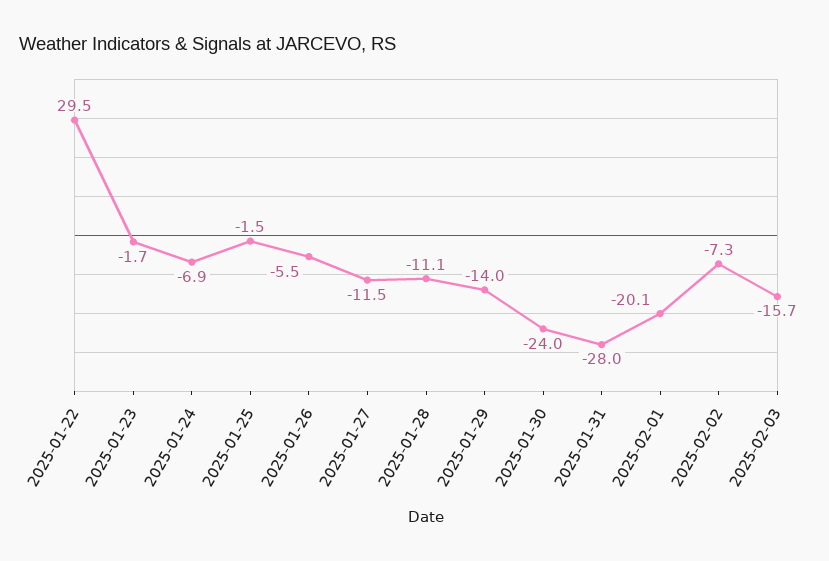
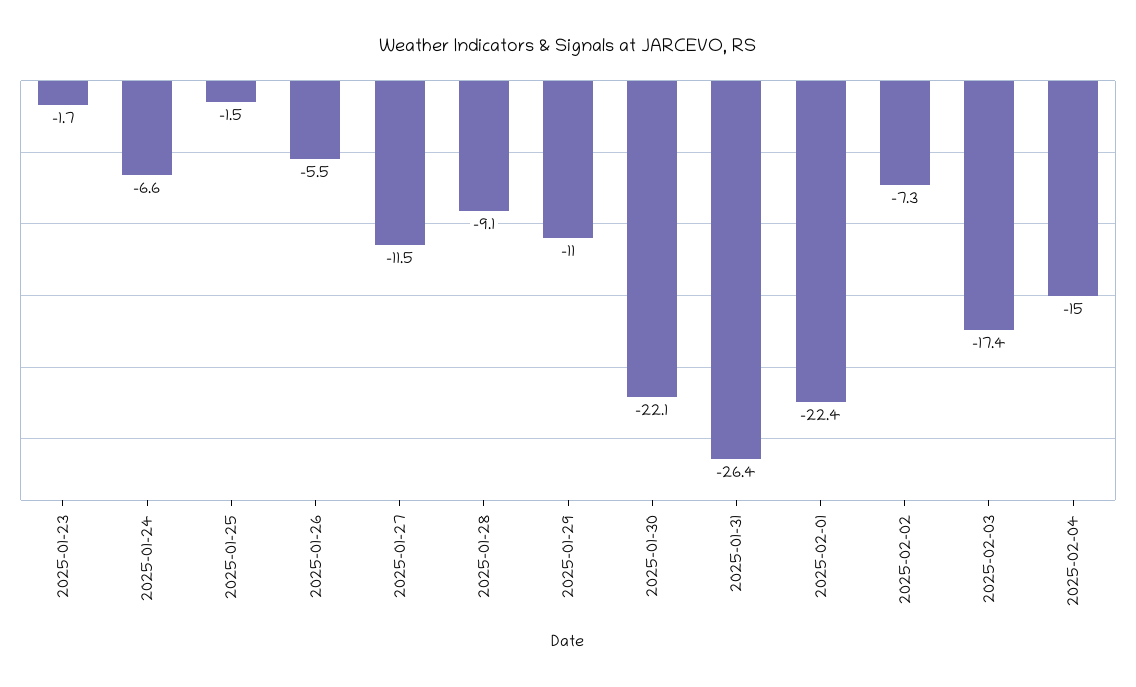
2025-01-22: 29.5 -> none
2025-01-24: -6.9 -> -6.6
2025-01-28: -11.1 -> -9.1
2025-01-29: -14 -> -11
2025-01-30: -24 -> -22.1
2025-01-31: -28 -> -26.4
2025-02-01: -20.1 -> -22.4
2025-02-03: -15.7 -> -17.4
2025-02-04: none -> -15

